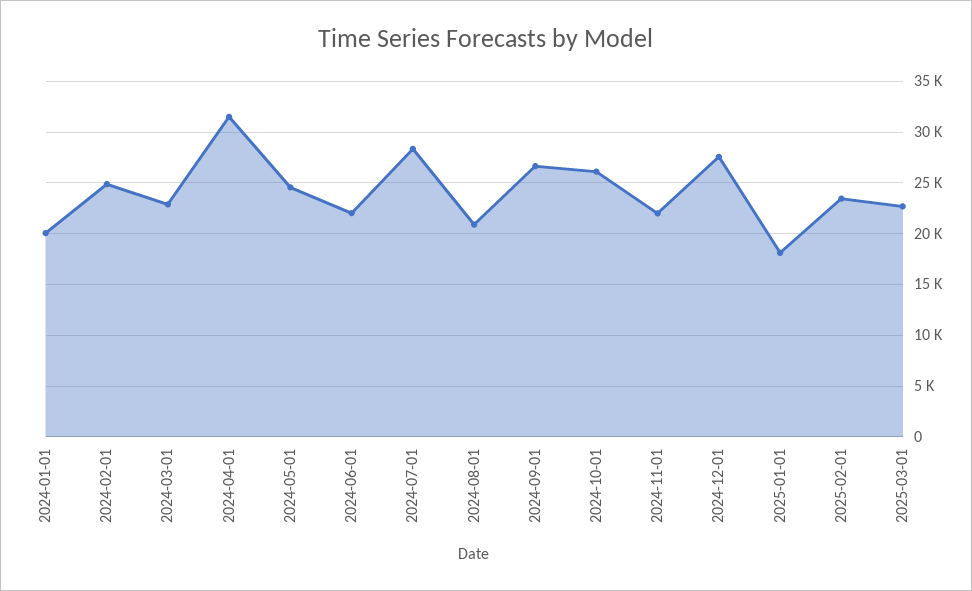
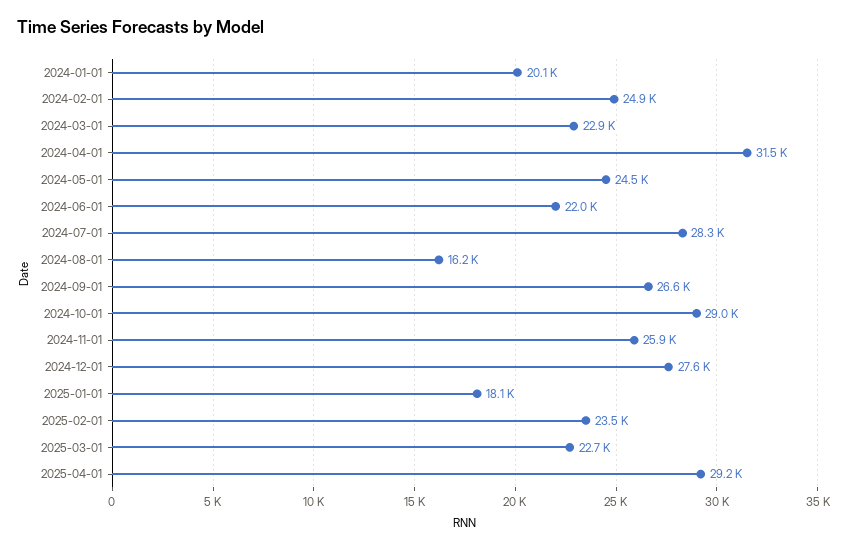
2024-08-01: 21000 -> 16200
2024-10-01: 26000 -> 29000
2024-11-01: 22000 -> 25900
2025-04-01: none -> 29200

